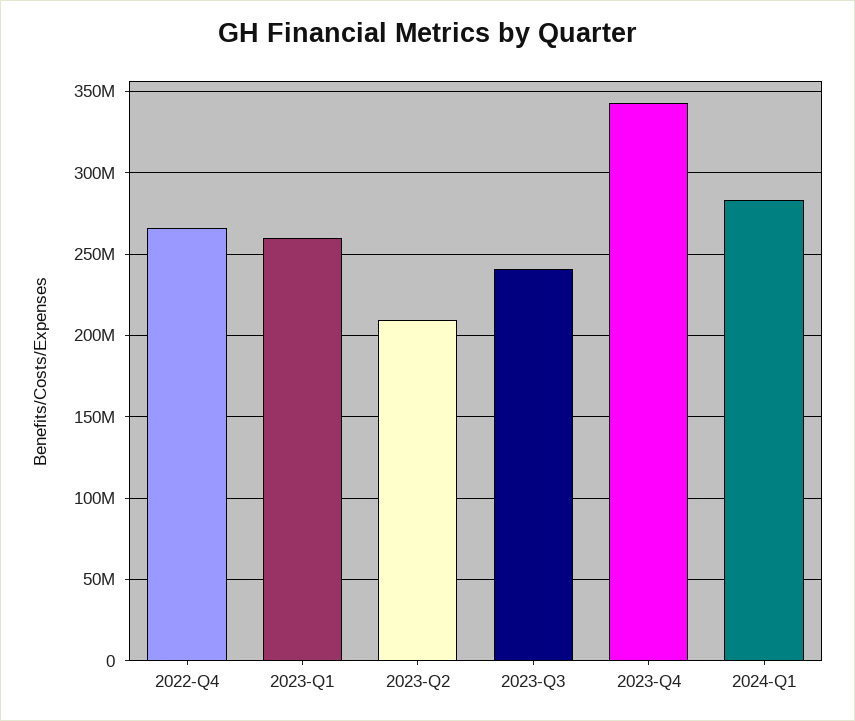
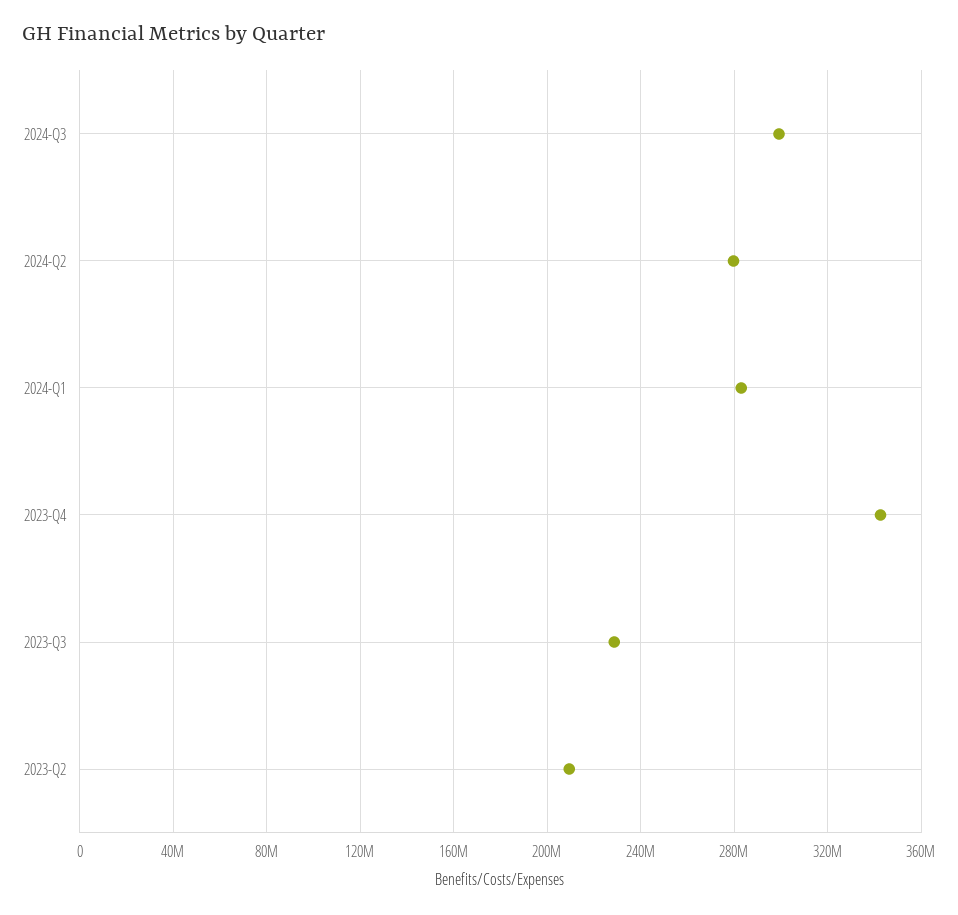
2022-Q4: 265000000 -> none
2023-Q1: 260000000 -> none
2023-Q3: 240000000 -> 230000000
2024-Q3: none -> 300000000
2024-Q2: none -> 280000000

